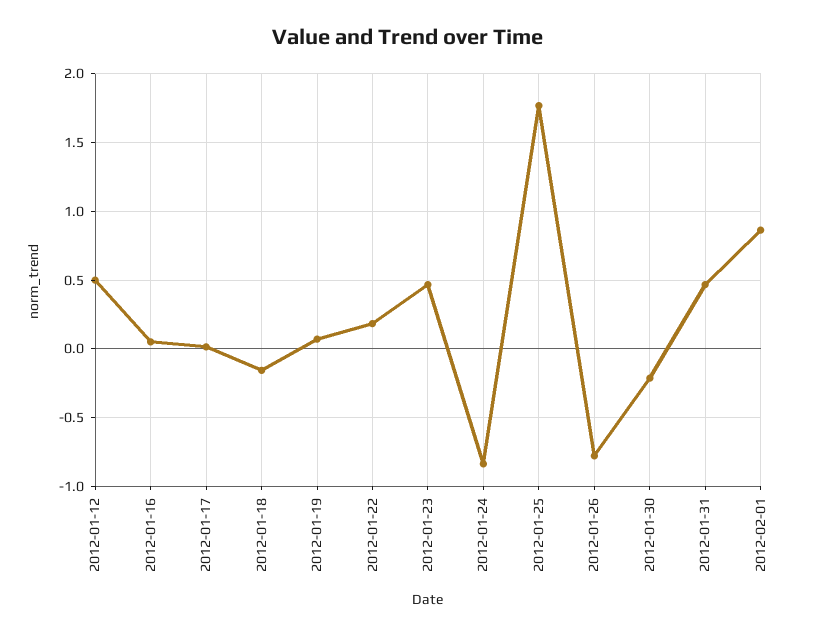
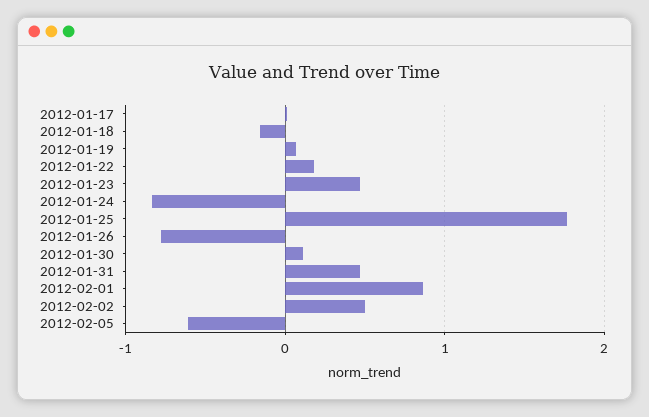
2012-01-12: 0.5 -> none
2012-01-16: 0.05 -> none
2012-01-30: -0.2 -> 0.1
2012-02-02: none -> 0.5
2012-02-05: none -> -0.6

